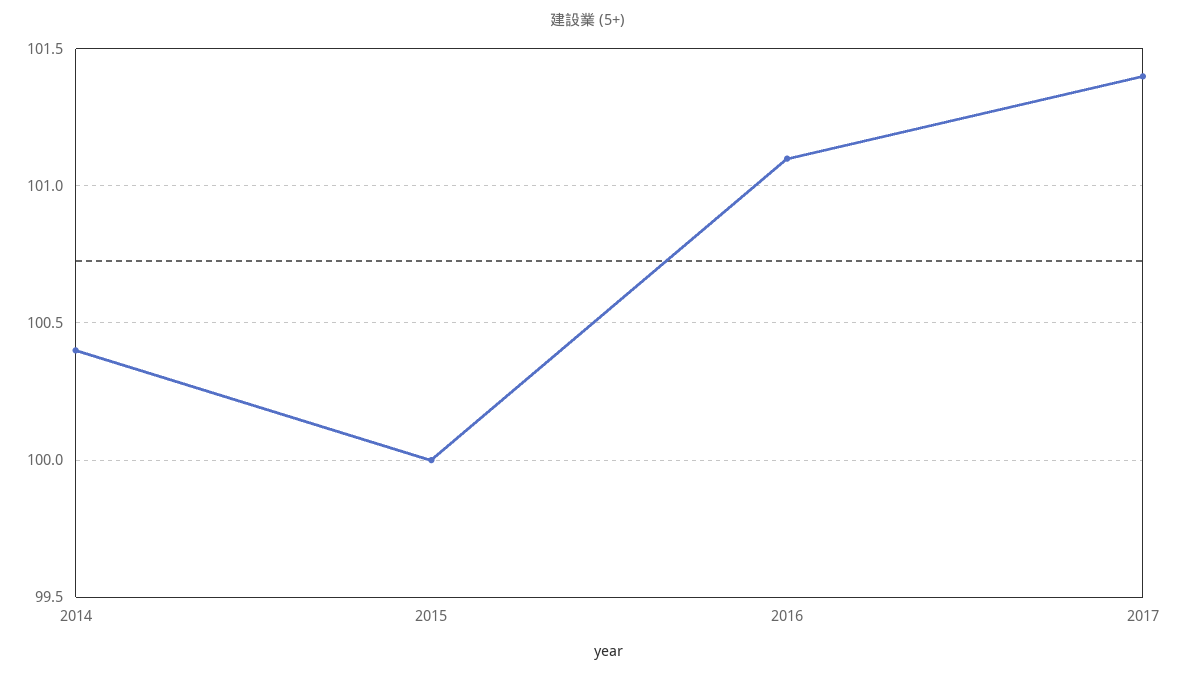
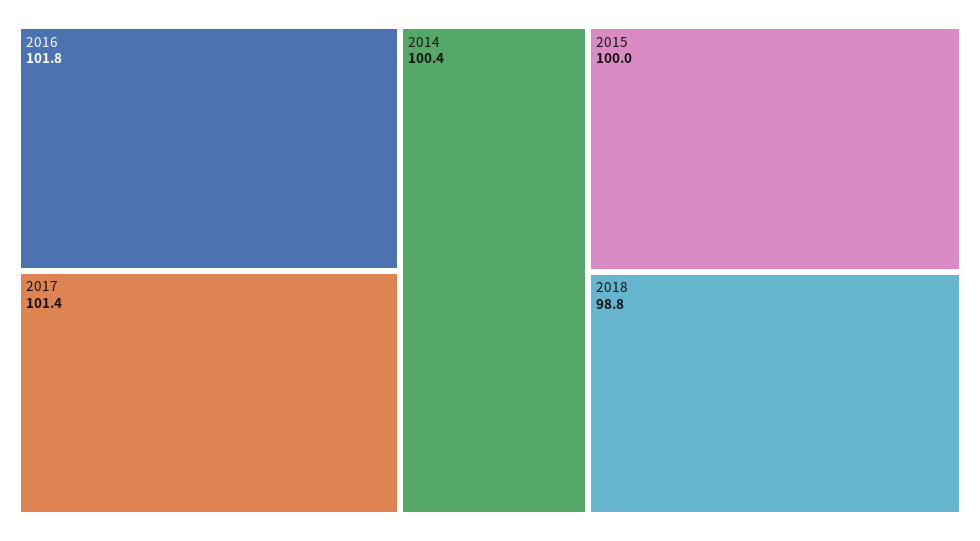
2016: 101.1 -> 101.8
2018: none -> 98.8

